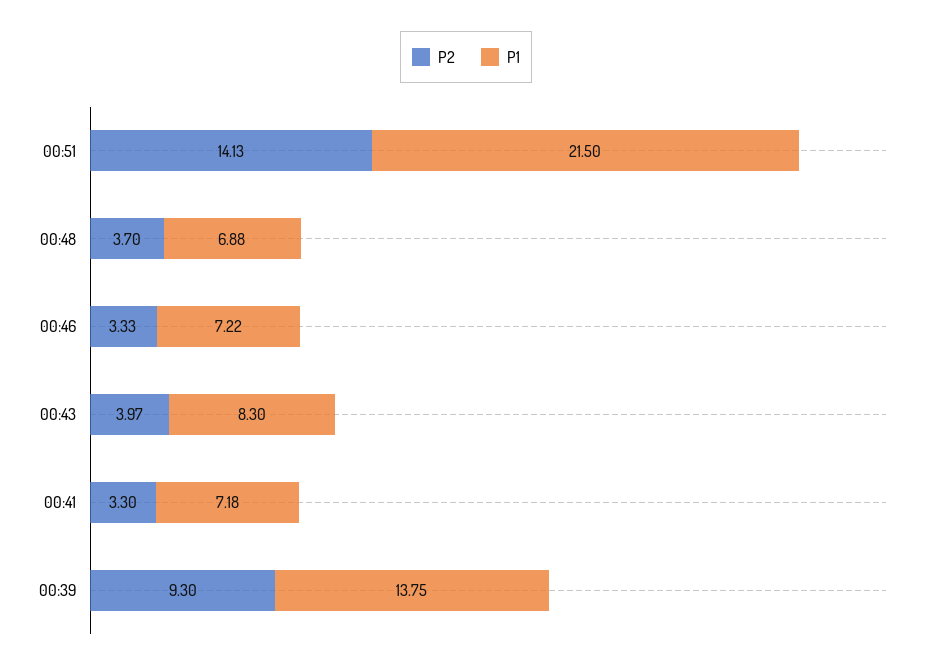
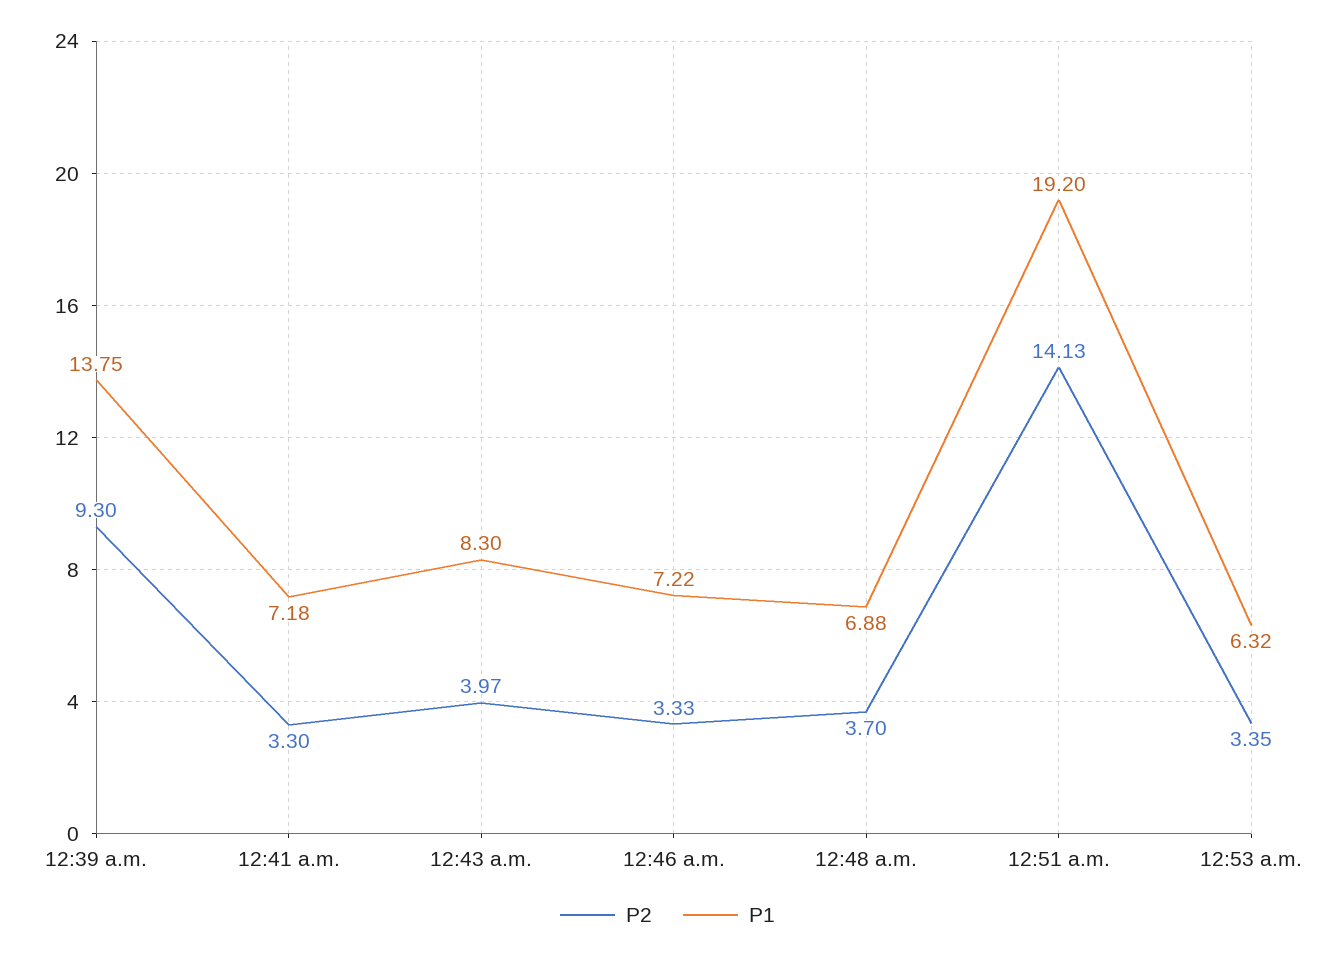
P1, 00:51: 21.5 -> 19.2
P2, 12:53 a.m.: none -> 3.35
P1, 12:53 a.m.: none -> 6.32

